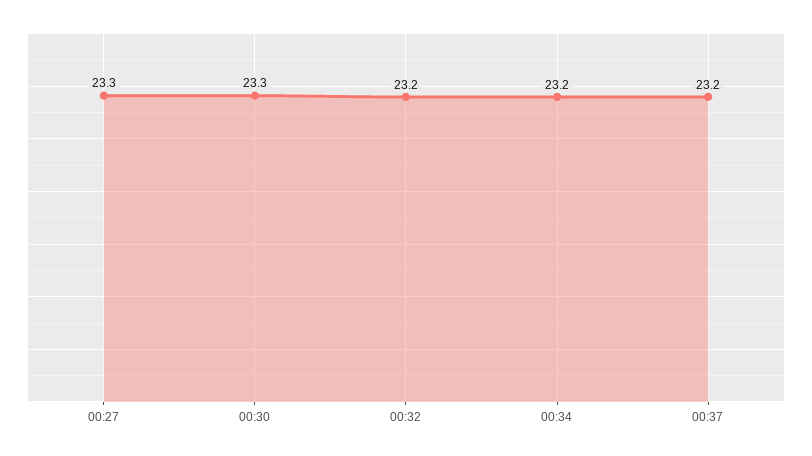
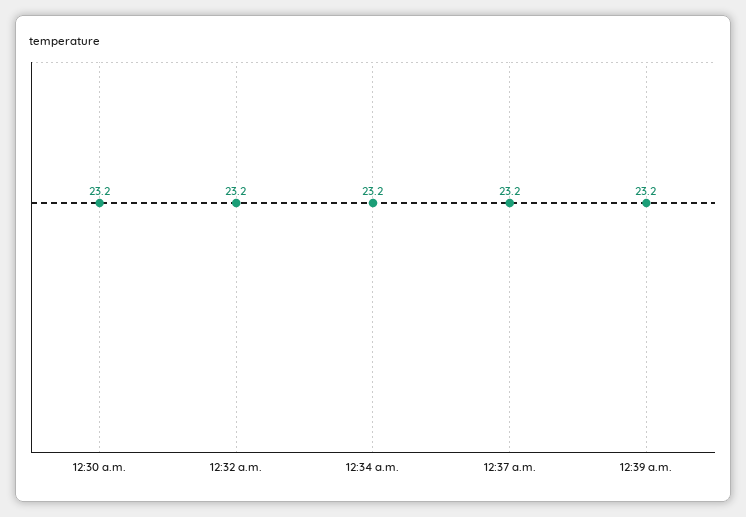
00:27: 23.3 -> none
00:30: 23.3 -> 23.2
12:39 a.m.: none -> 23.2

